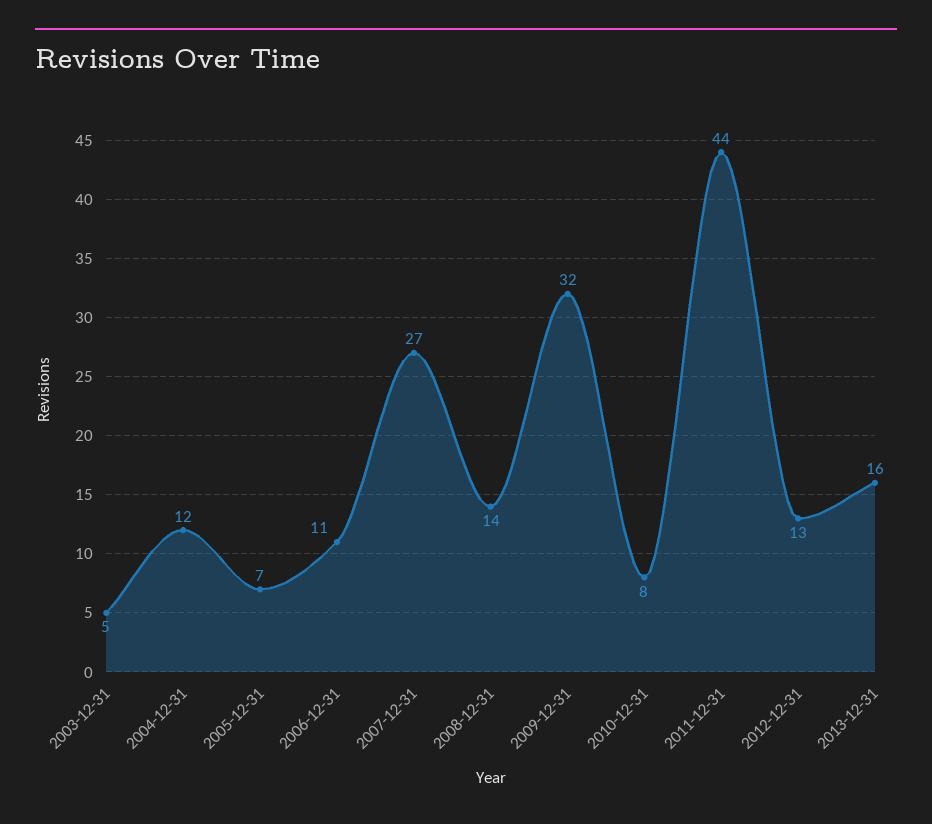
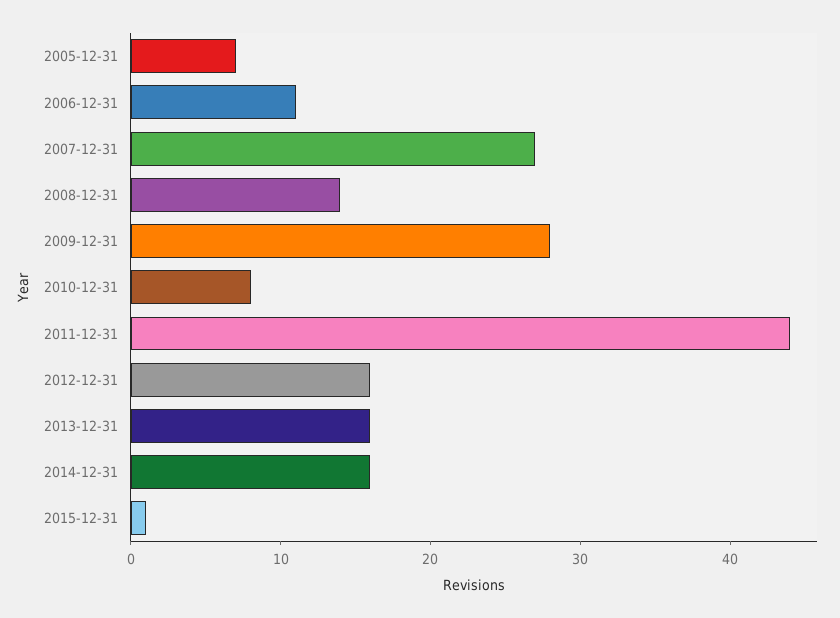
2003-12-31: 5 -> none
2004-12-31: 12 -> none
2009-12-31: 32 -> 28
2012-12-31: 13 -> 16
2014-12-31: none -> 16
2015-12-31: none -> 1

